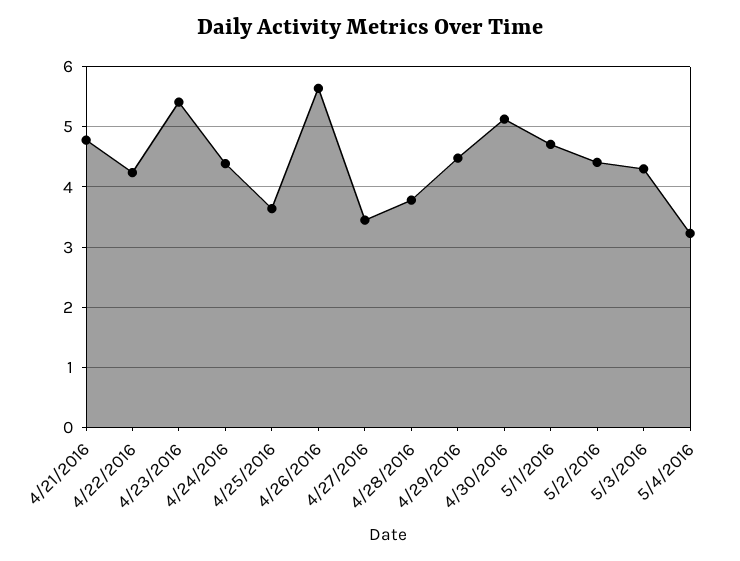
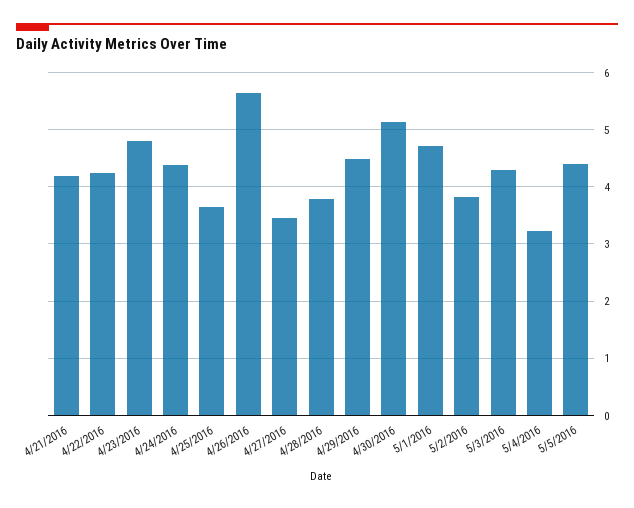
4/21/2016: 4.8 -> 4.2
4/23/2016: 5.4 -> 4.8
5/2/2016: 4.4 -> 3.8
5/5/2016: none -> 4.4

